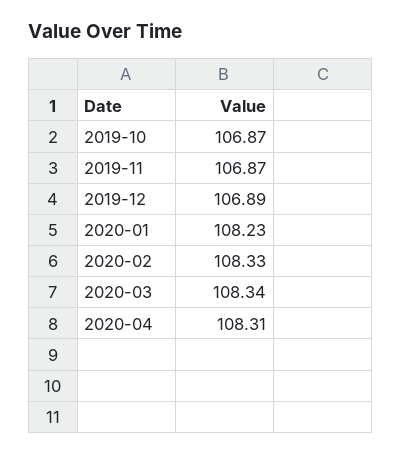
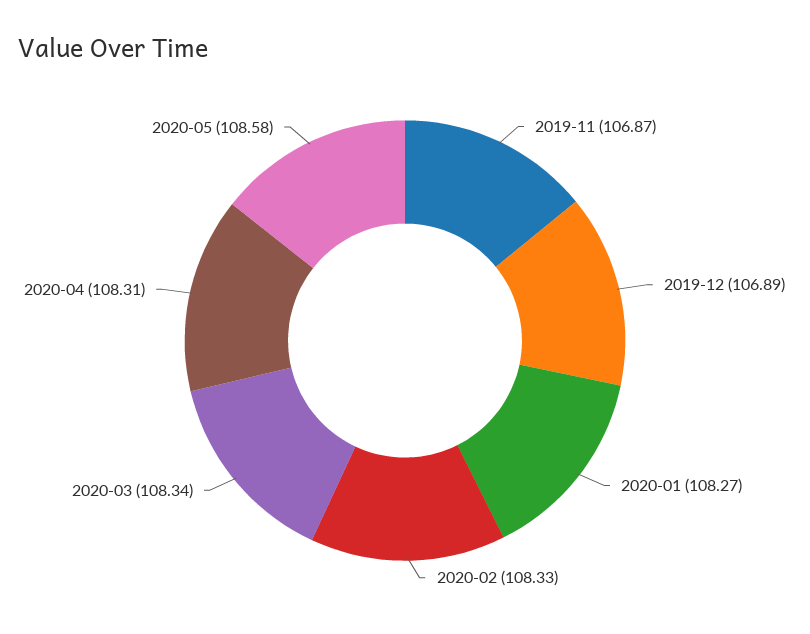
2019-10: 106.87 -> none
2020-01: 108.23 -> 108.27
2020-05: none -> 108.58

